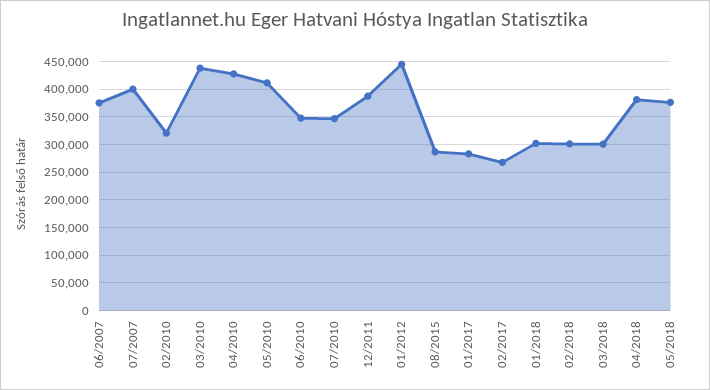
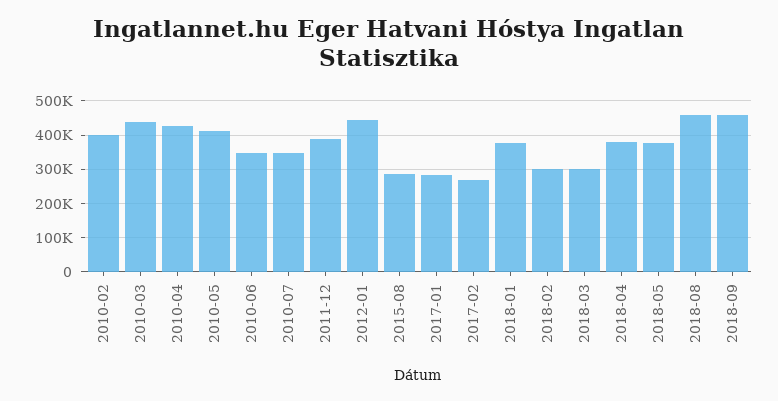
06/2007: 375000 -> none
07/2007: 400000 -> none
02/2010: 325000 -> 400000
01/2018: 300000 -> 380000
2018-08: none -> 460000
2018-09: none -> 460000

